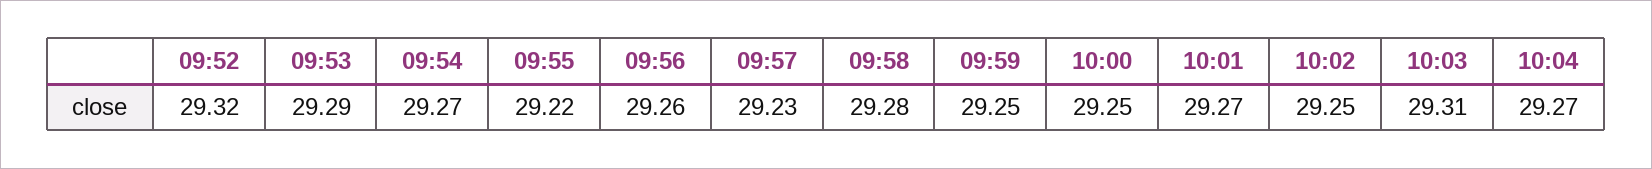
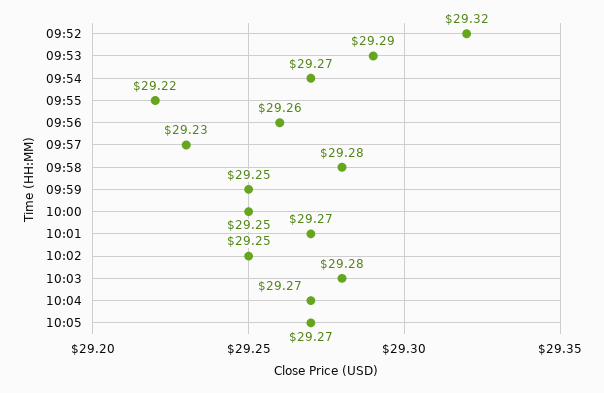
10:03: 29.31 -> 29.28
10:05: none -> 29.27

